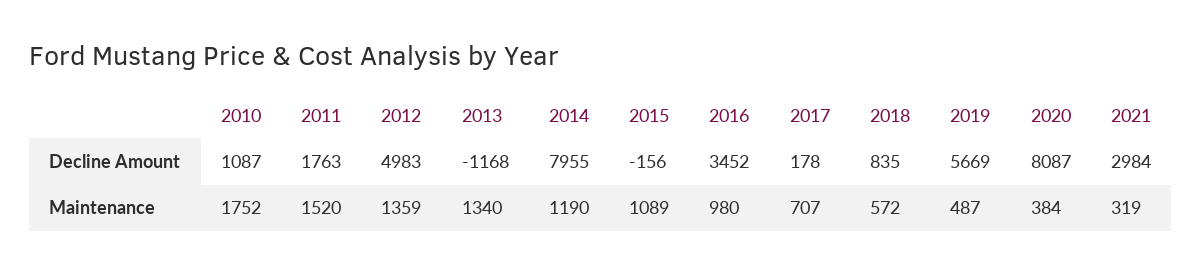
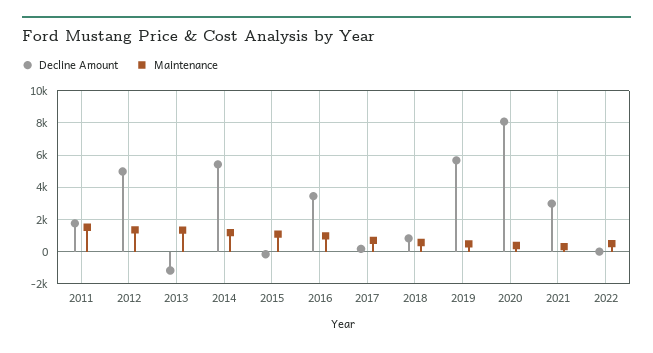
Decline Amount, 2010: 1087 -> none
Decline Amount, 2014: 7955 -> 5500
Maintenance, 2010: 1752 -> none
Decline Amount, 2022: none -> 0
Maintenance, 2022: none -> 500

